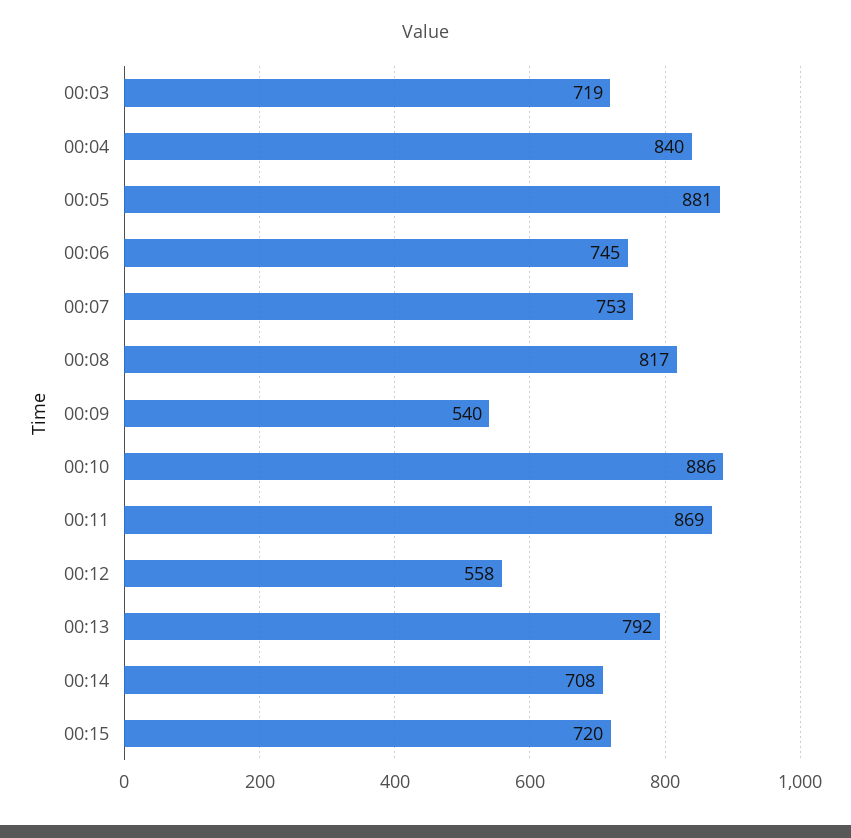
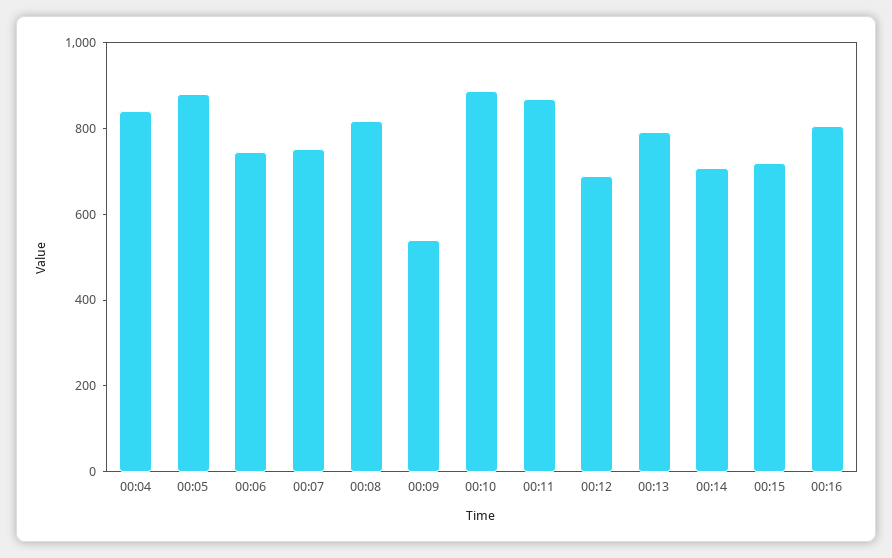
00:03: 719 -> none
00:12: 558 -> 700
00:16: none -> 800

